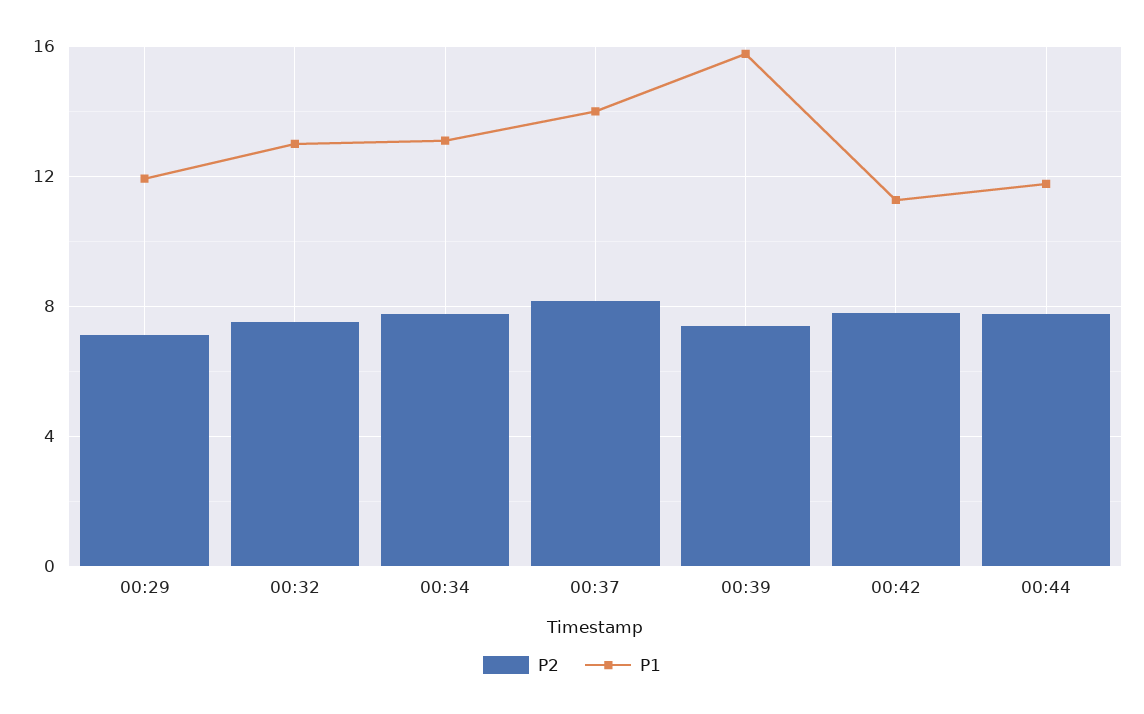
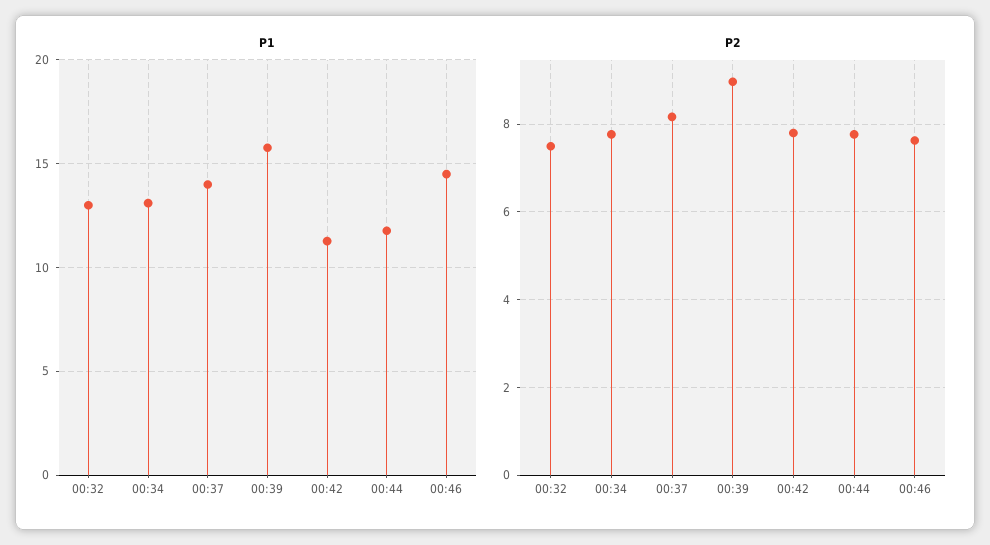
P2, 00:29: 7 -> none
P1, 00:29: 12 -> none
P2, 00:39: 7.5 -> 9
P1, 00:46: none -> 14.5
P2, 00:46: none -> 7.6

